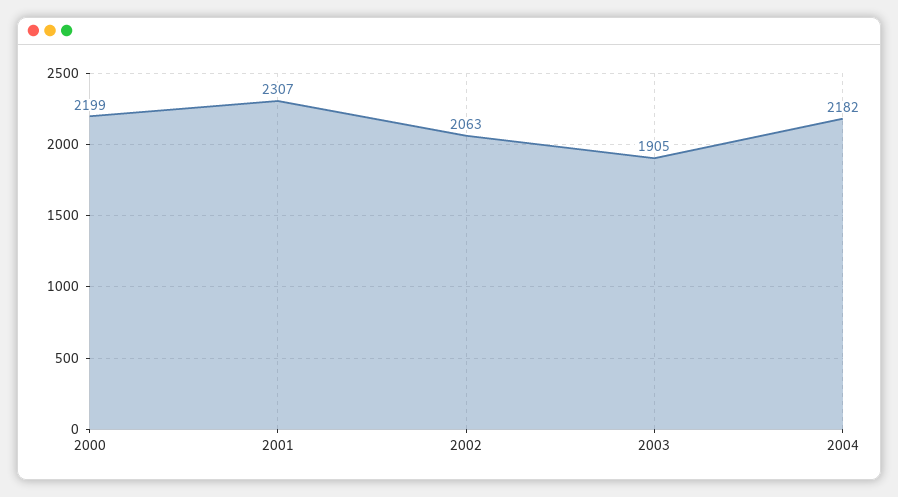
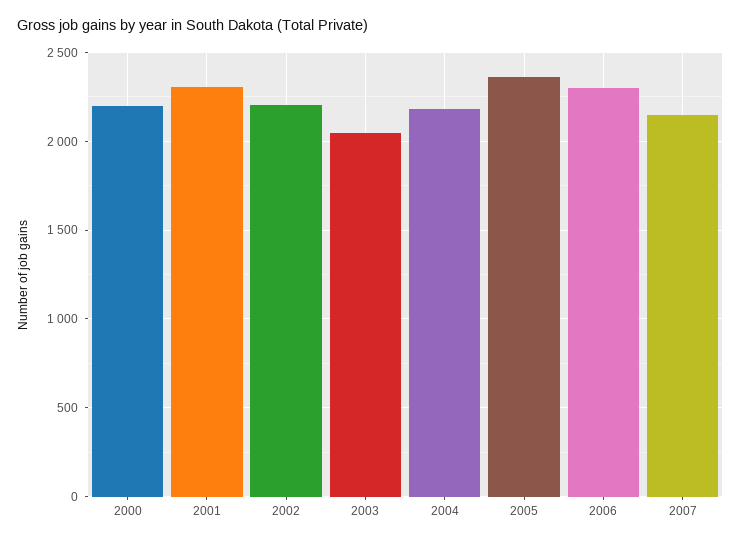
2002: 2063 -> 2200
2003: 1905 -> 2050
2005: none -> 2350
2006: none -> 2300
2007: none -> 2150

